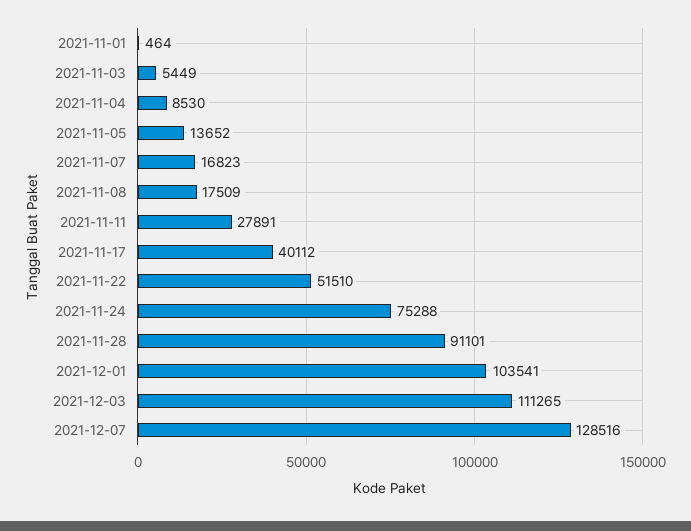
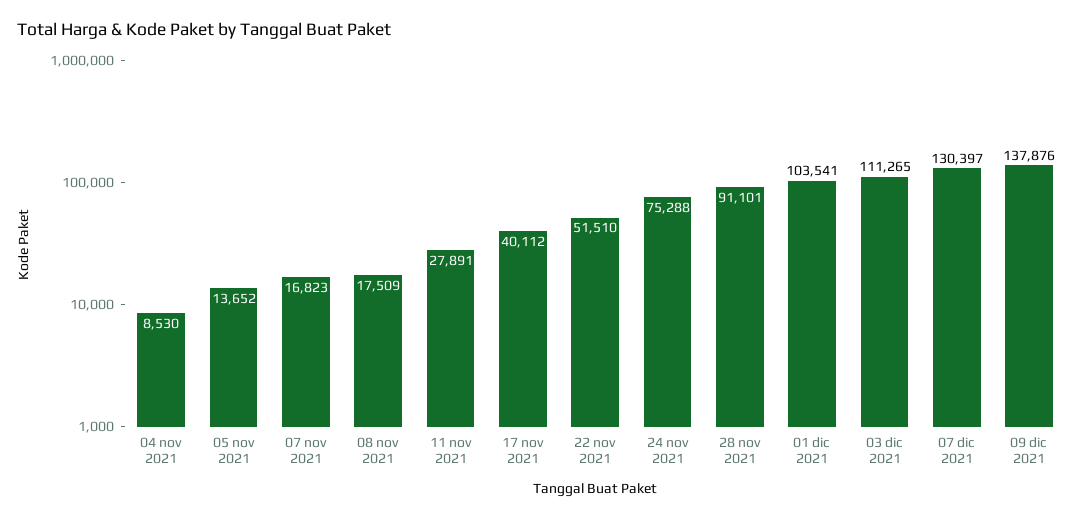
2021-11-01: 464 -> none
2021-11-03: 5449 -> none
2021-12-07: 128516 -> 130397
09 dic 2021: none -> 137876

